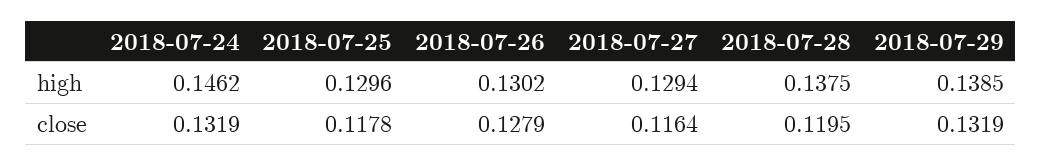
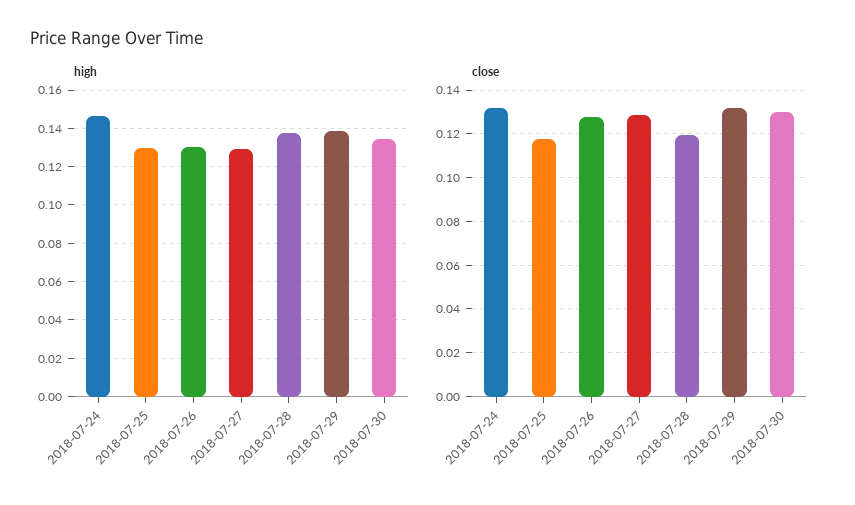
close, 2018-07-27: 0.1164 -> 0.13
high, 2018-07-30: none -> 0.135
close, 2018-07-30: none -> 0.13

